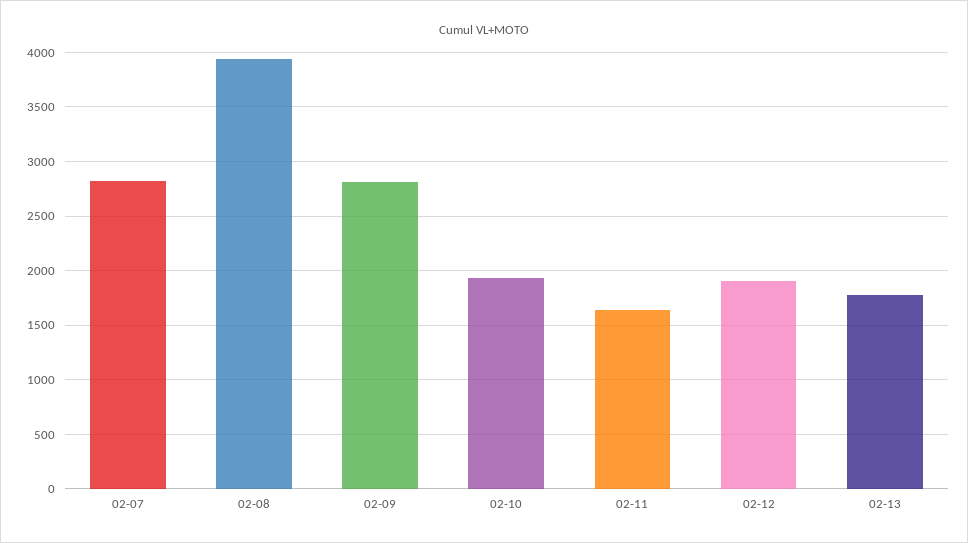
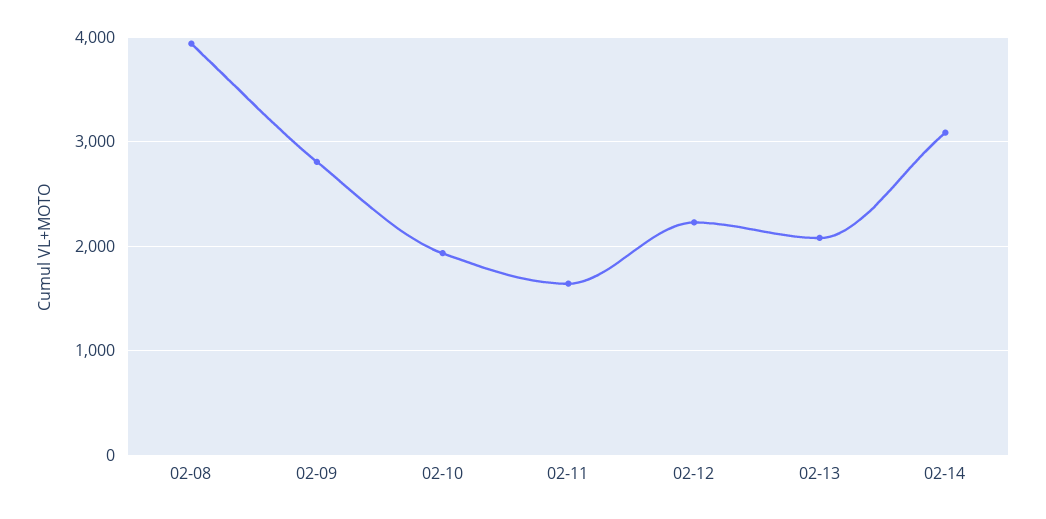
02-07: 2800 -> none
02-12: 1900 -> 2200
02-13: 1800 -> 2100
02-14: none -> 3100

